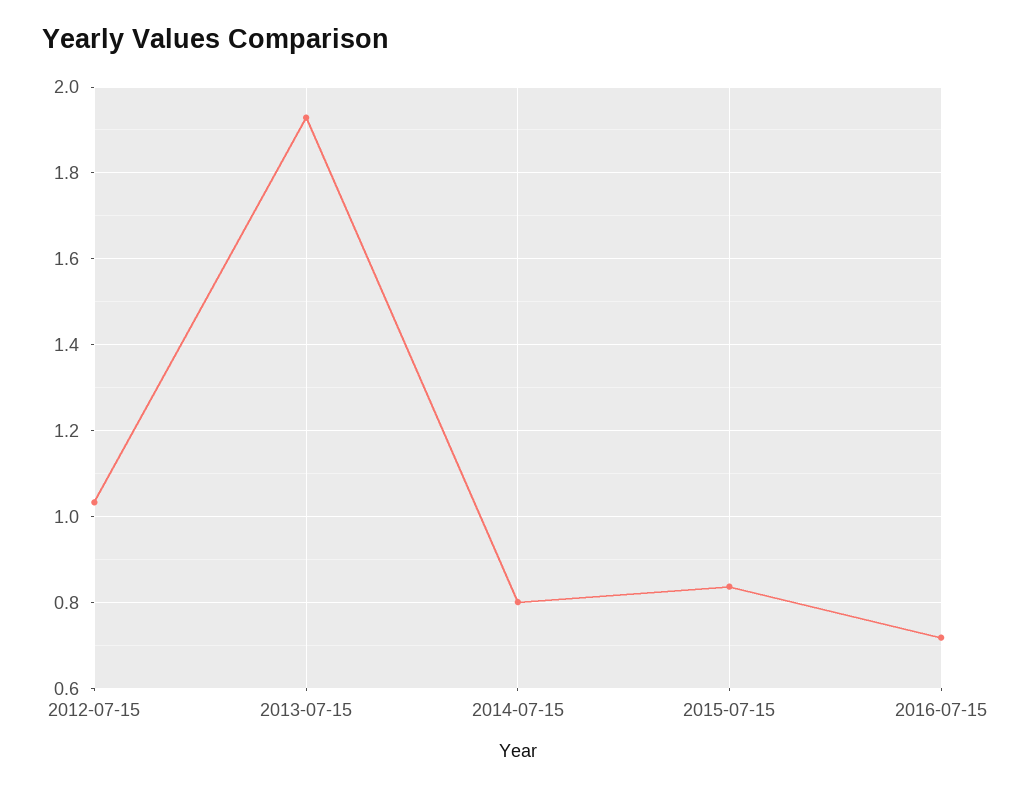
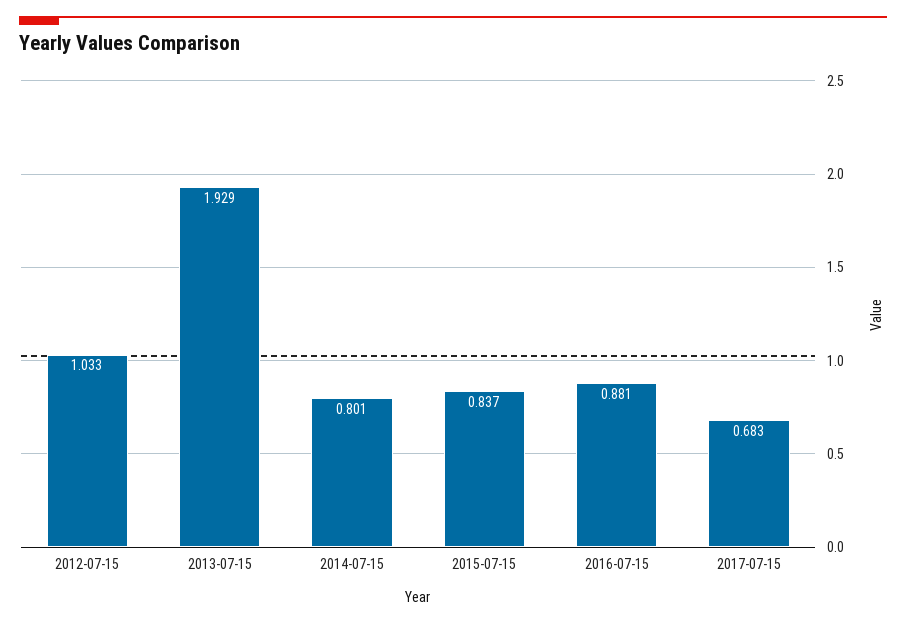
2016-07-15: 0.72 -> 0.881
2017-07-15: none -> 0.683

